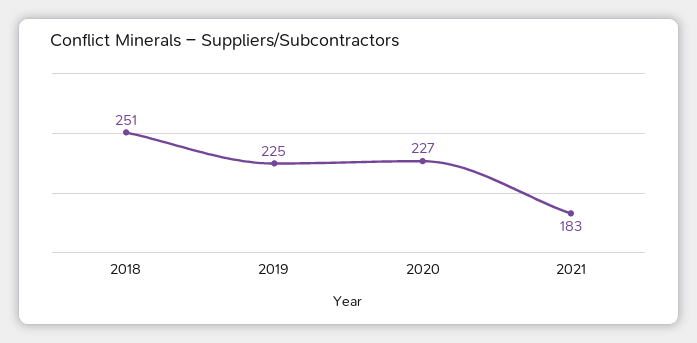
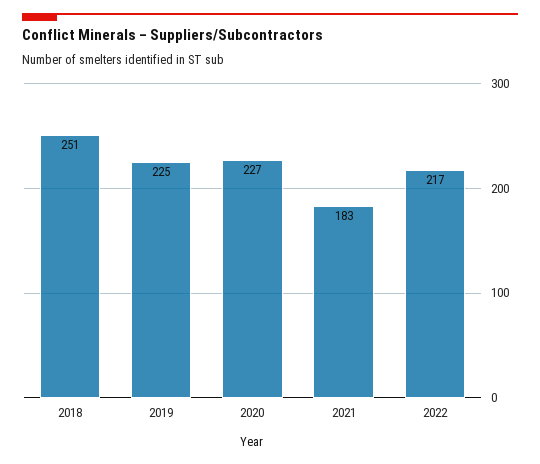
2022: none -> 217

